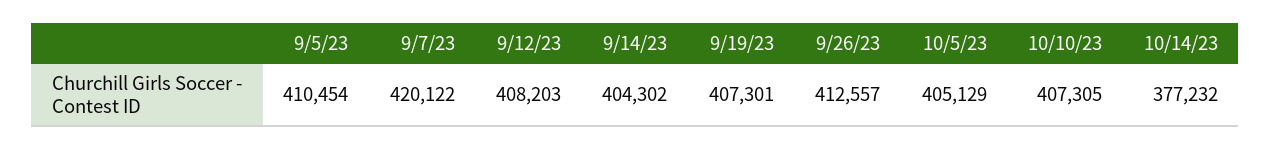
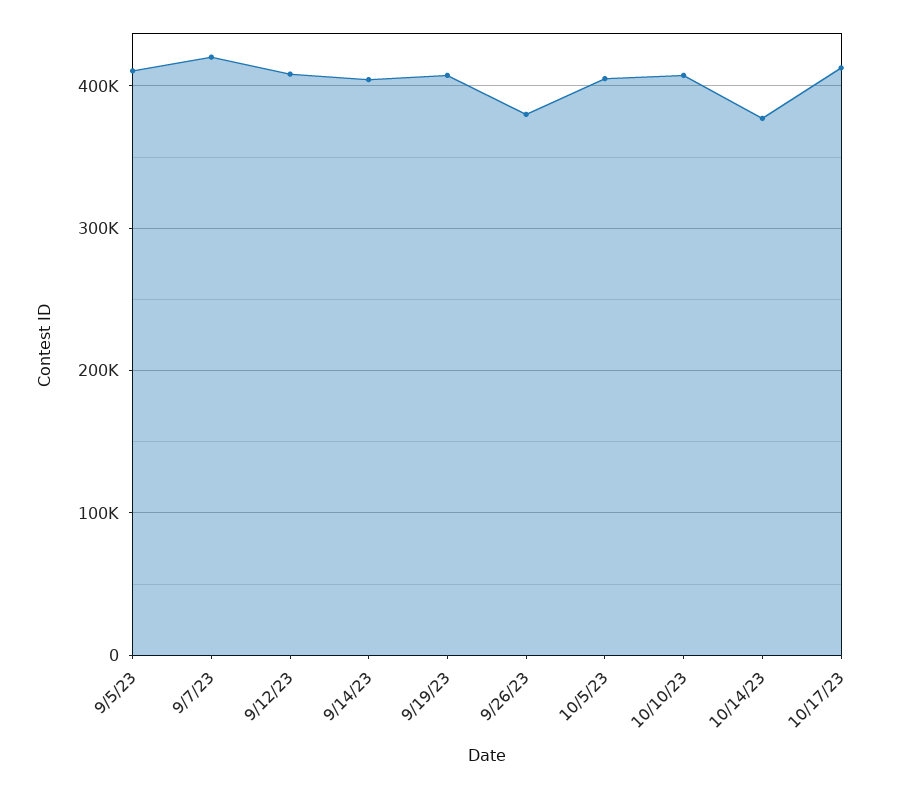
9/26/23: 412557 -> 380000
10/17/23: none -> 410000

